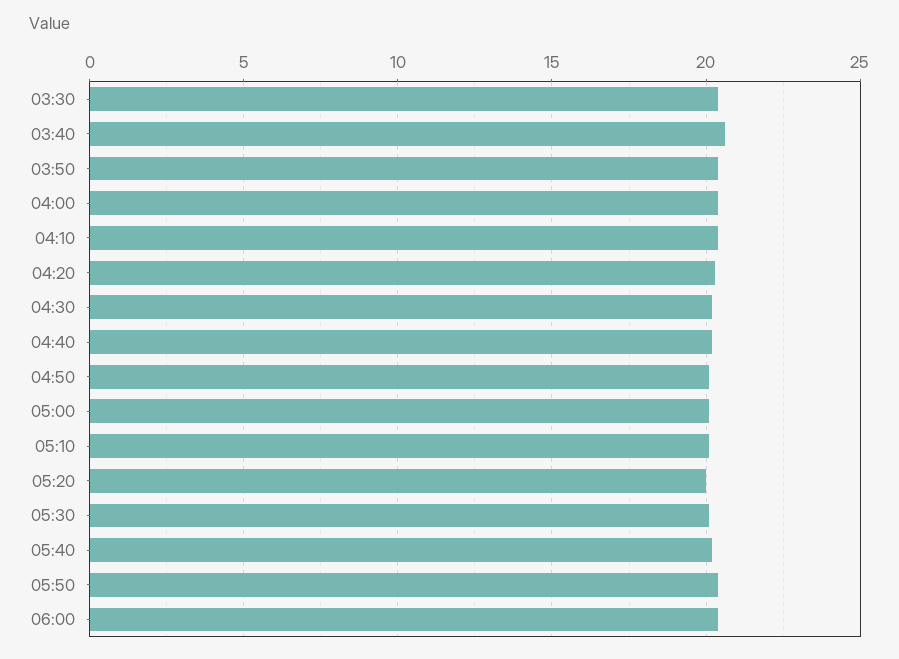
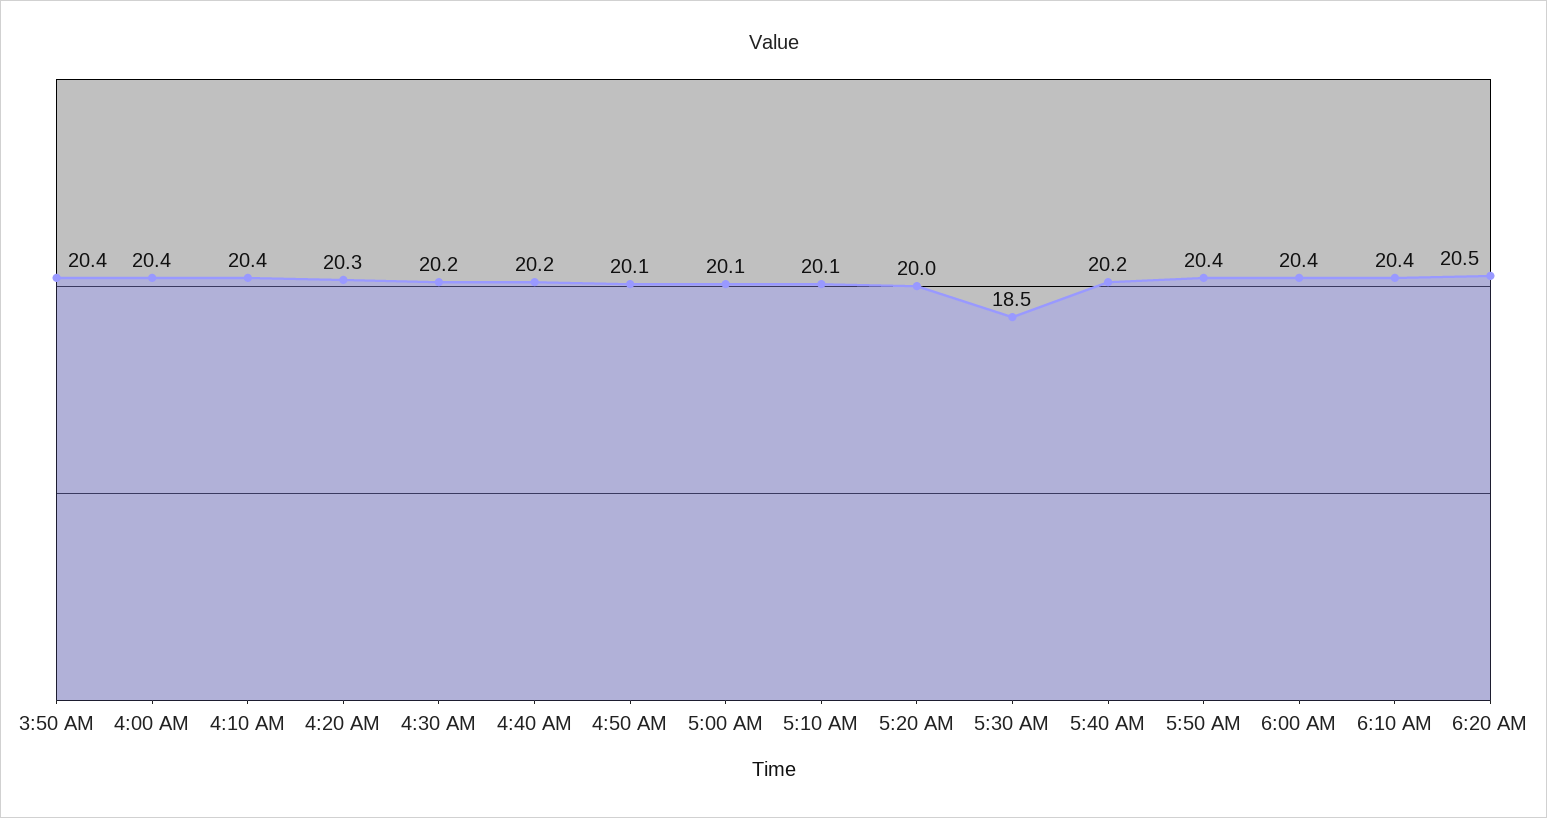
03:30: 20.5 -> none
03:40: 20.5 -> none
05:30: 20 -> 18.5
6:10 AM: none -> 20.4
6:20 AM: none -> 20.5

